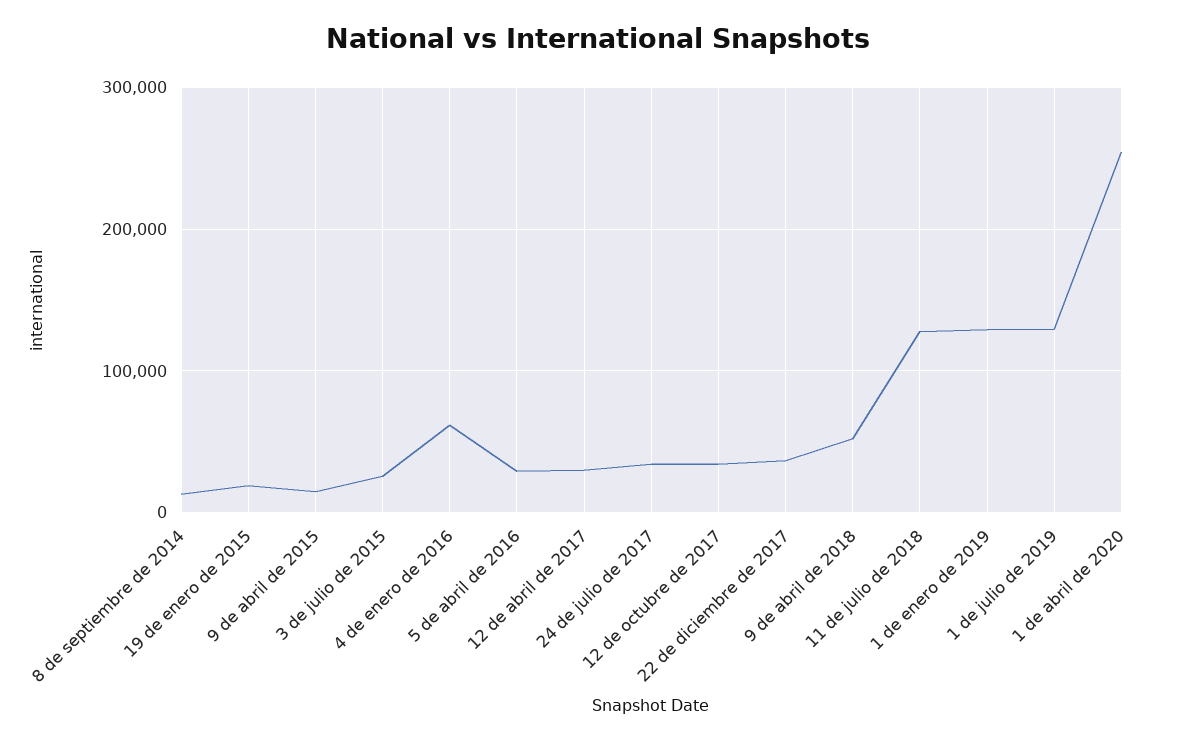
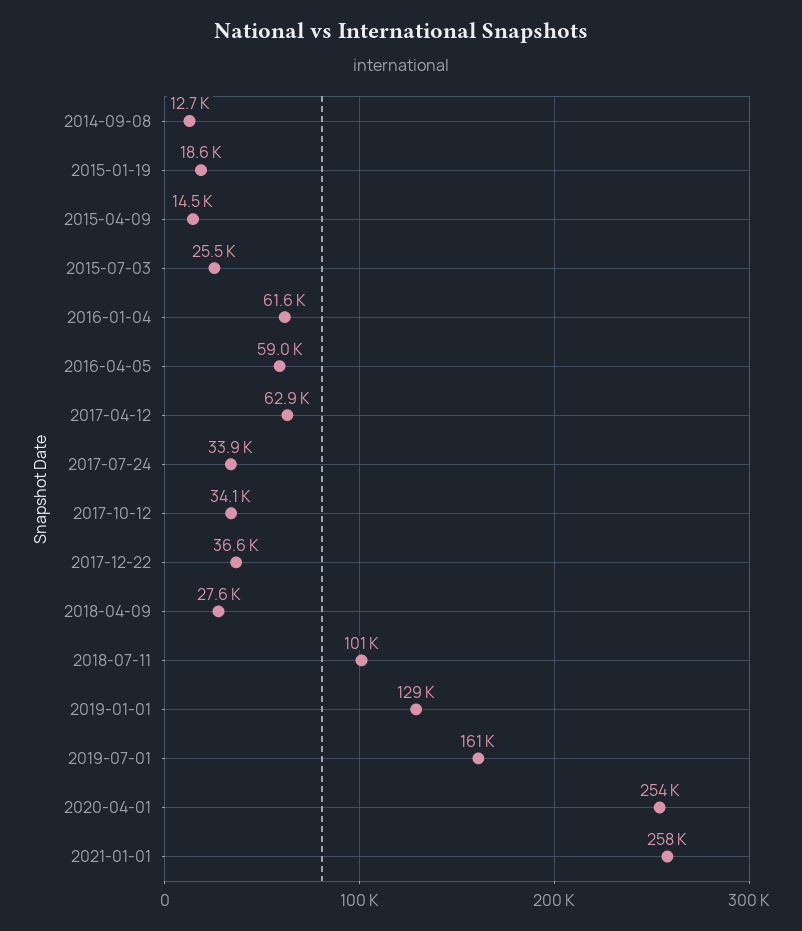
5 de abril de 2016: 30000 -> 59000
12 de abril de 2017: 30000 -> 62900
9 de abril de 2018: 50000 -> 27600
11 de julio de 2018: 130000 -> 101000
1 de julio de 2019: 130000 -> 161000
2021-01-01: none -> 258000

